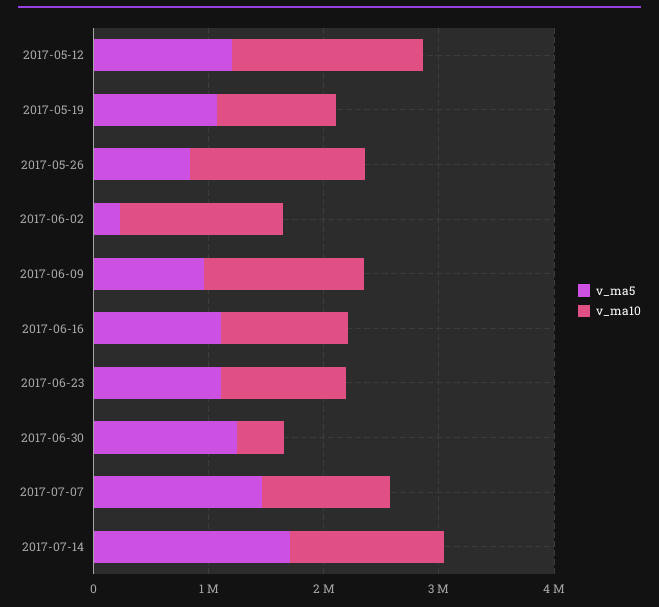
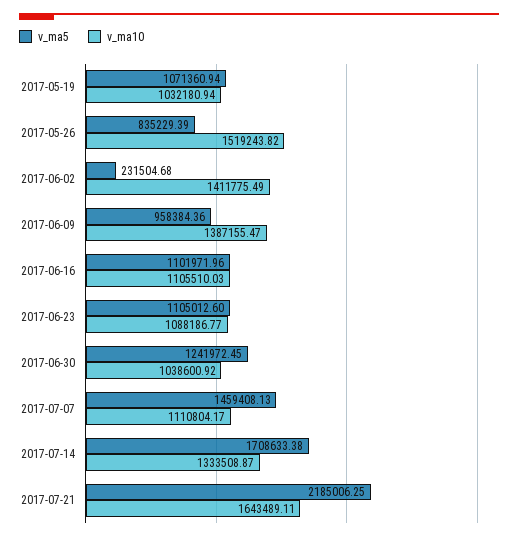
v_ma5, 2017-05-12: 1200000 -> none
v_ma10, 2017-05-12: 1600000 -> none
v_ma10, 2017-06-30: 400000 -> 1038600.92
v_ma5, 2017-07-21: none -> 2185006.25
v_ma10, 2017-07-21: none -> 1643489.11

